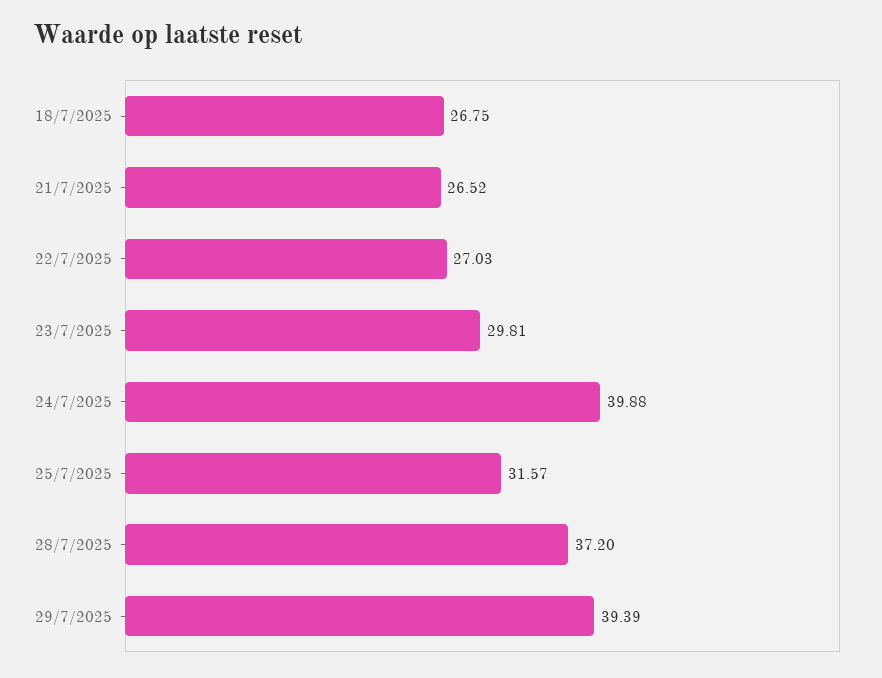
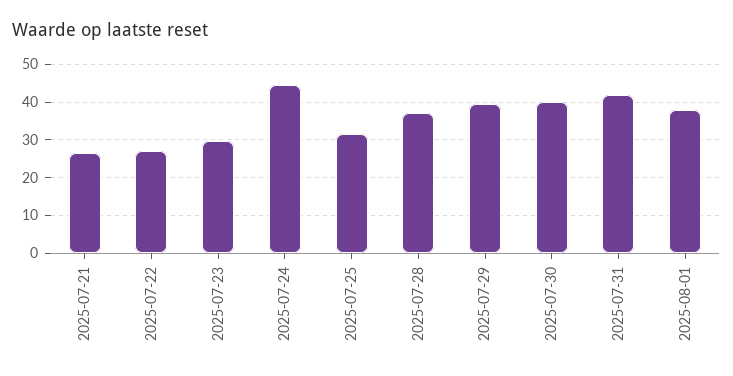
18/7/2025: 26.75 -> none
24/7/2025: 39.88 -> 44
2025-07-30: none -> 40
2025-07-31: none -> 42
2025-08-01: none -> 38

